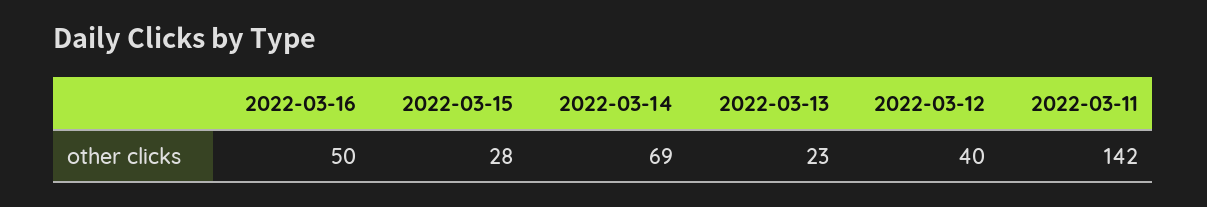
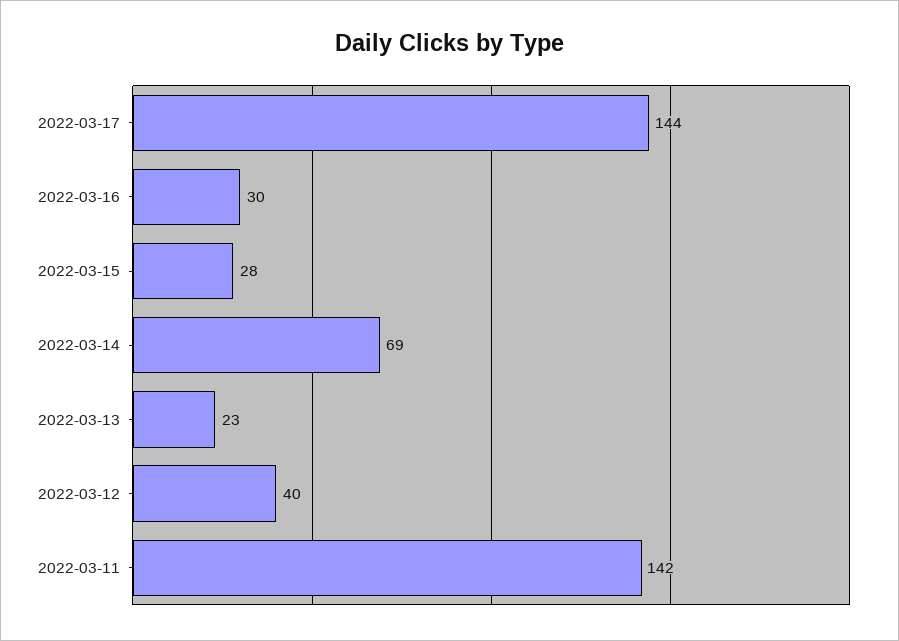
2022-03-16: 50 -> 30
2022-03-17: none -> 144

